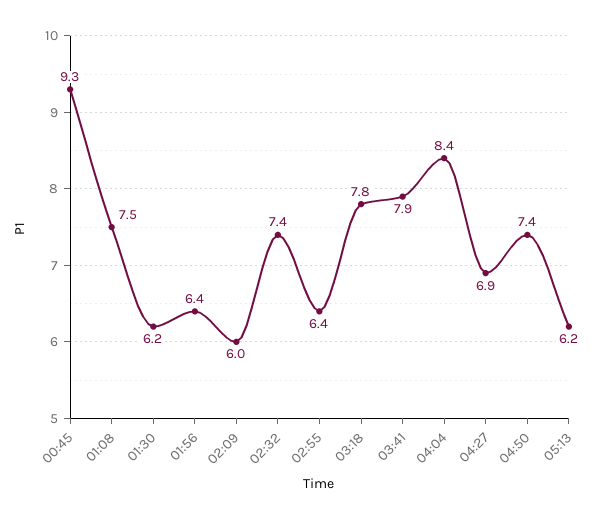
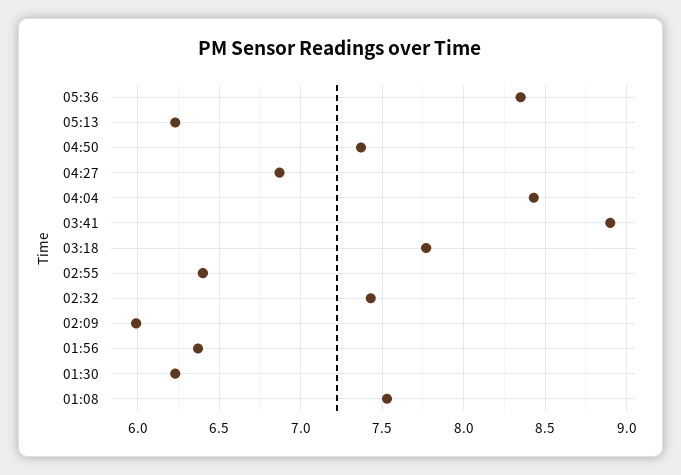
00:45: 9.3 -> none
03:41: 7.9 -> 8.9
05:36: none -> 8.35

